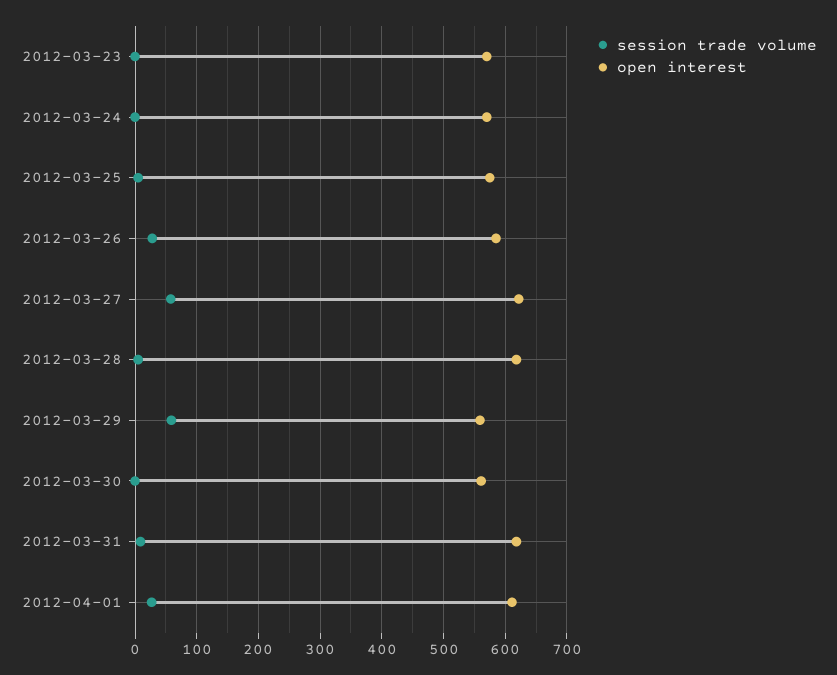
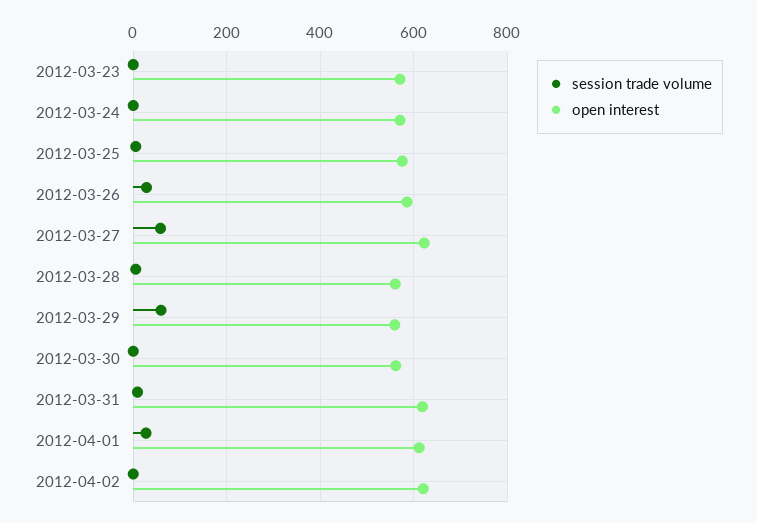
open interest, 2012-03-28: 620 -> 560
session trade volume, 2012-04-02: none -> 0
open interest, 2012-04-02: none -> 620

